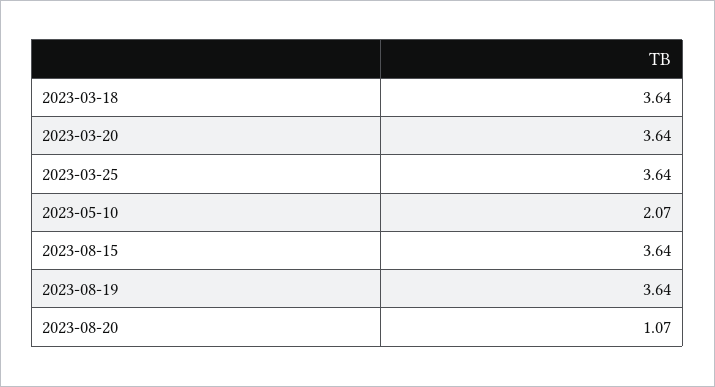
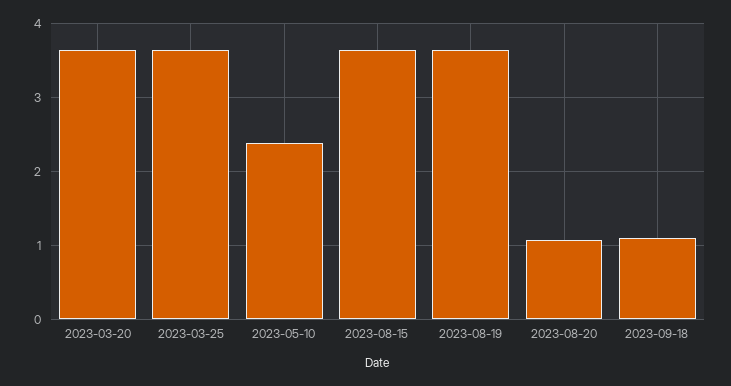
2023-03-18: 3.64 -> none
2023-05-10: 2.07 -> 2.4
2023-09-18: none -> 1.1

